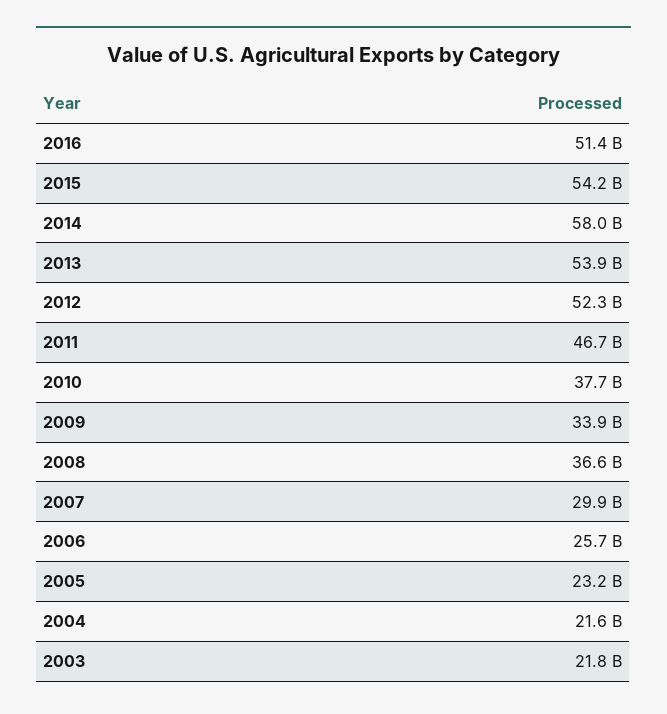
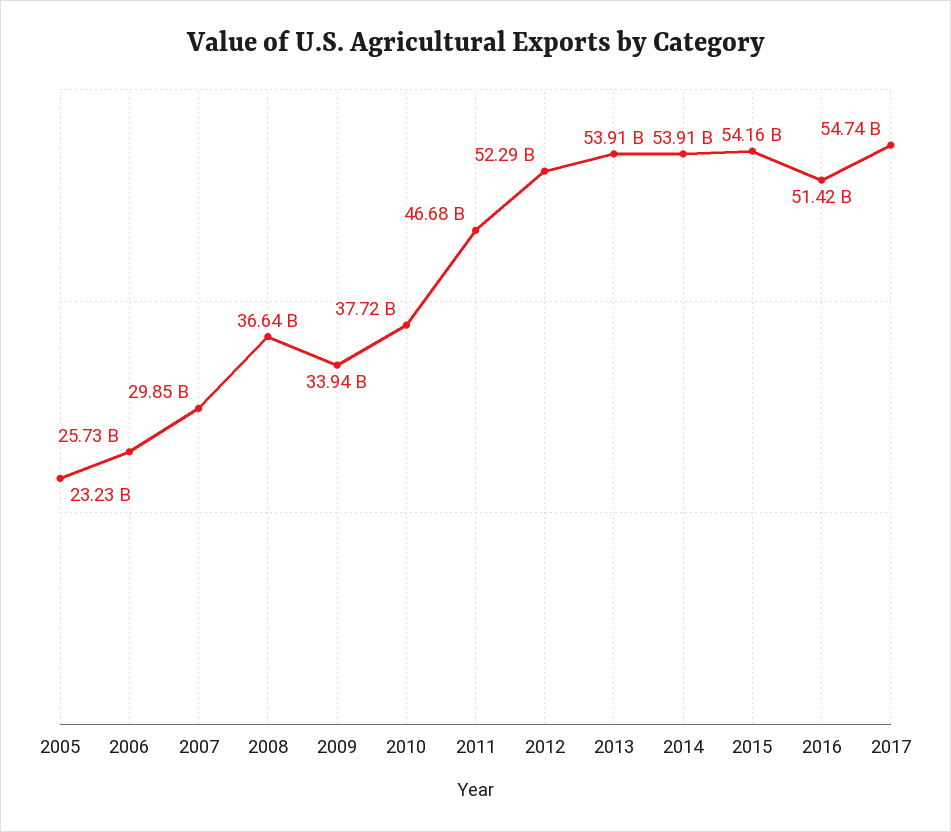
2014: 58000000000 -> 53910000000
2004: 21600000000 -> none
2003: 21800000000 -> none
2017: none -> 54740000000

